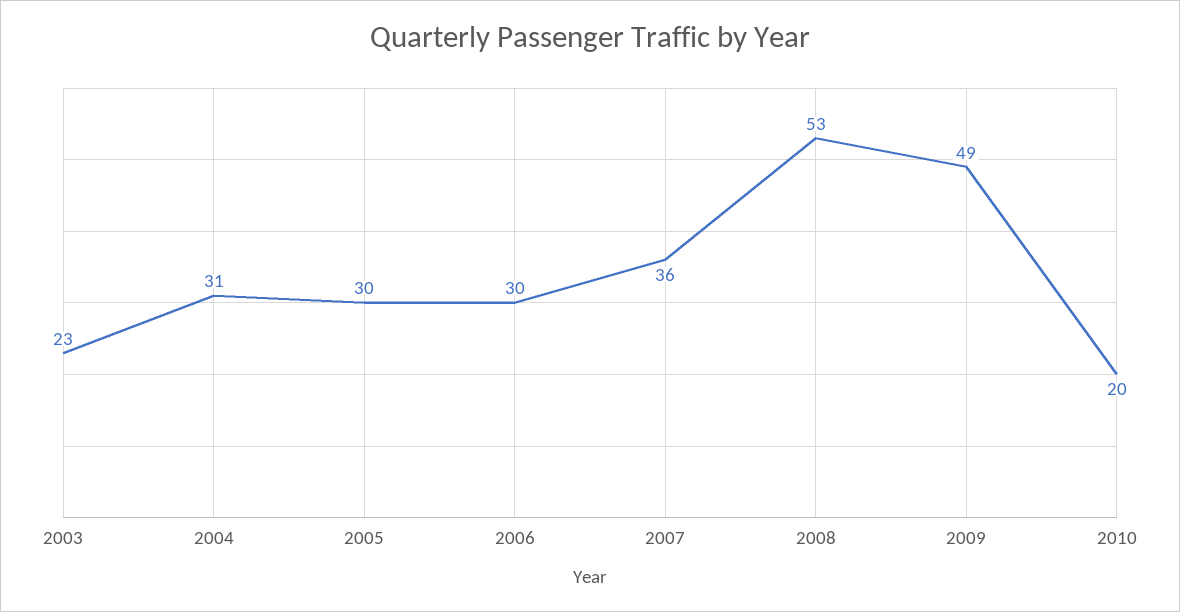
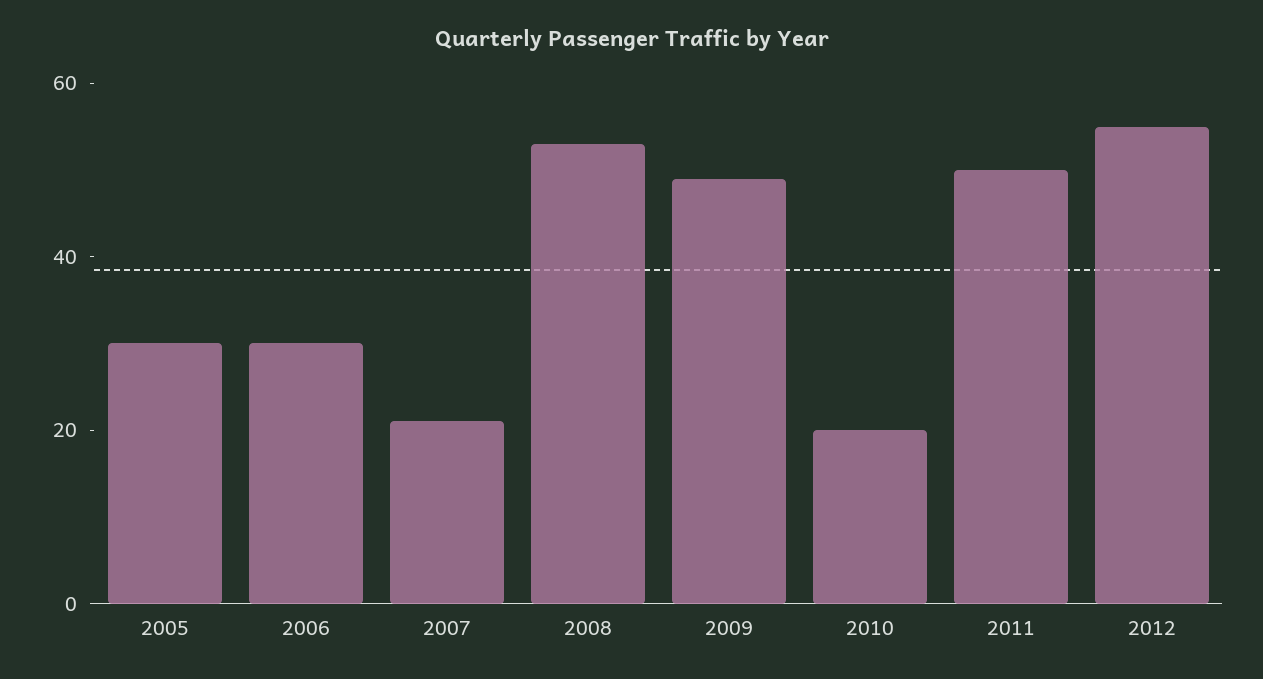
2003: 23 -> none
2004: 31 -> none
2007: 36 -> 20
2011: none -> 50
2012: none -> 55

